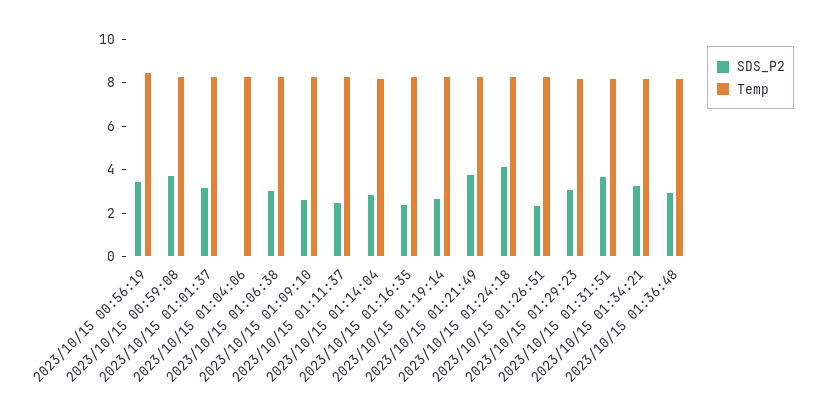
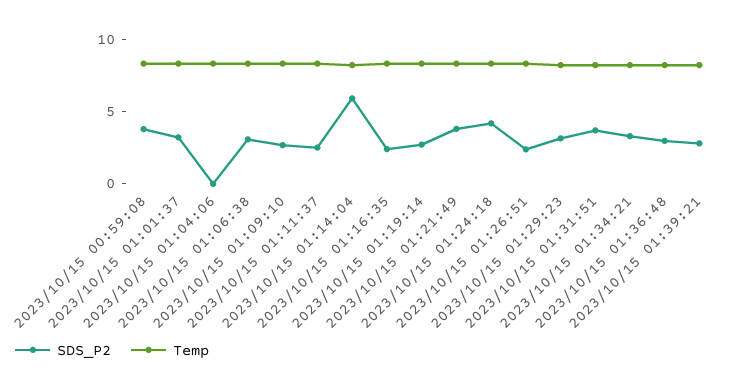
SDS_P2, 2023/10/15 00:56:19: 3.5 -> none
Temp, 2023/10/15 00:56:19: 8.5 -> none
SDS_P2, 2023/10/15 01:14:04: 3 -> 6
SDS_P2, 2023/10/15 01:39:21: none -> 3
Temp, 2023/10/15 01:39:21: none -> 8

